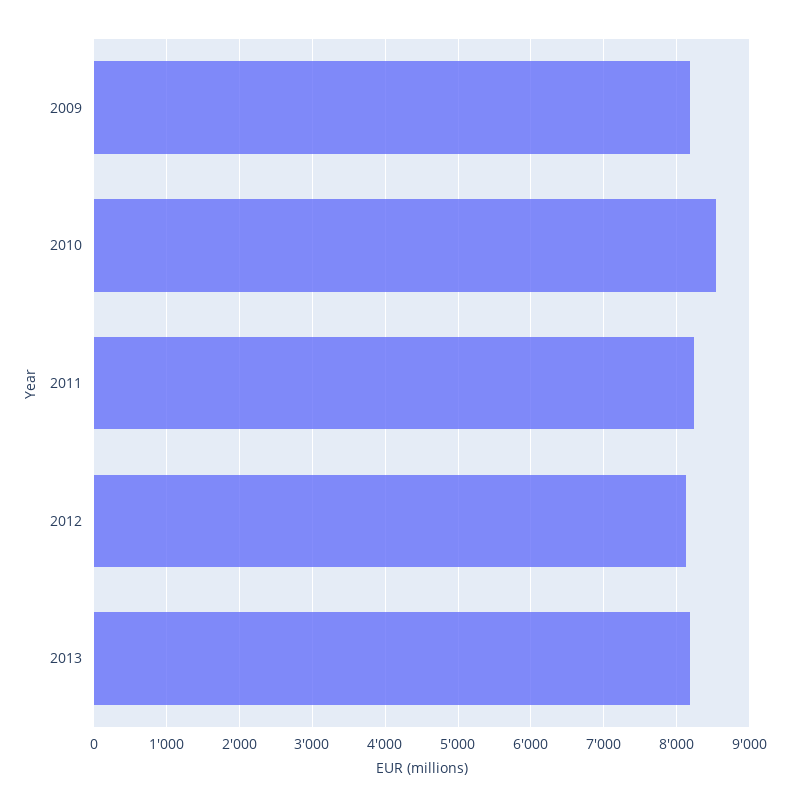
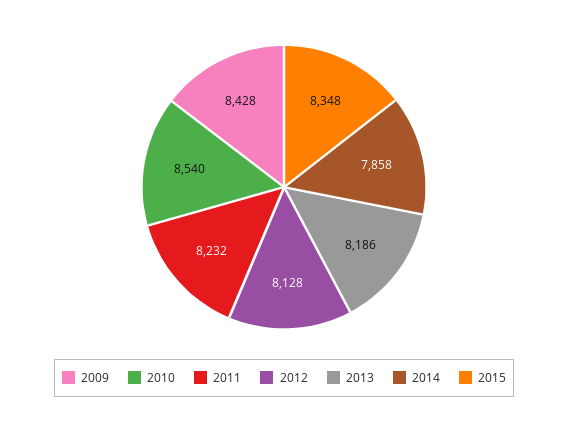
2009: 8200 -> 8428
2014: none -> 7858
2015: none -> 8348

